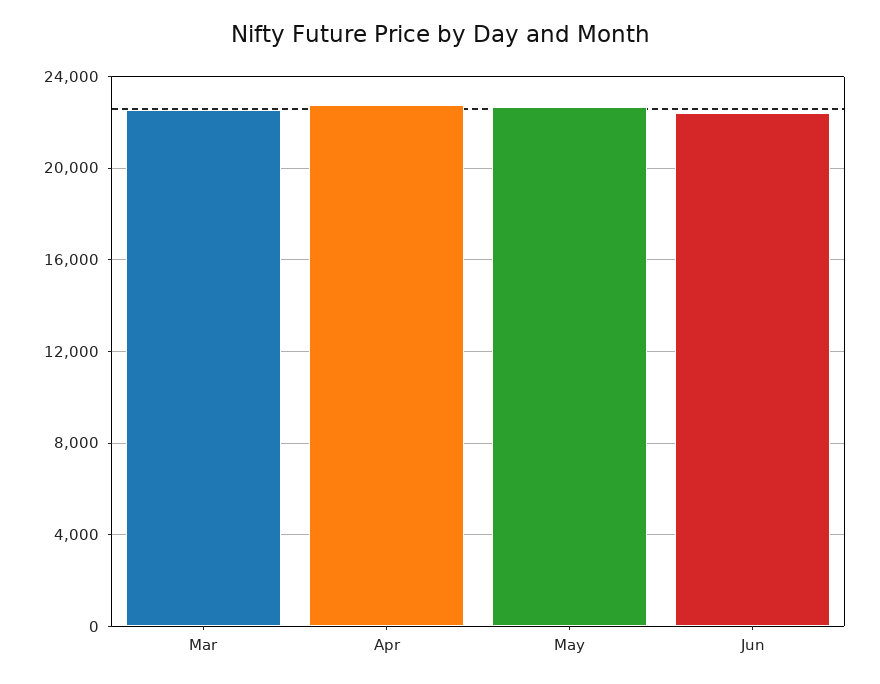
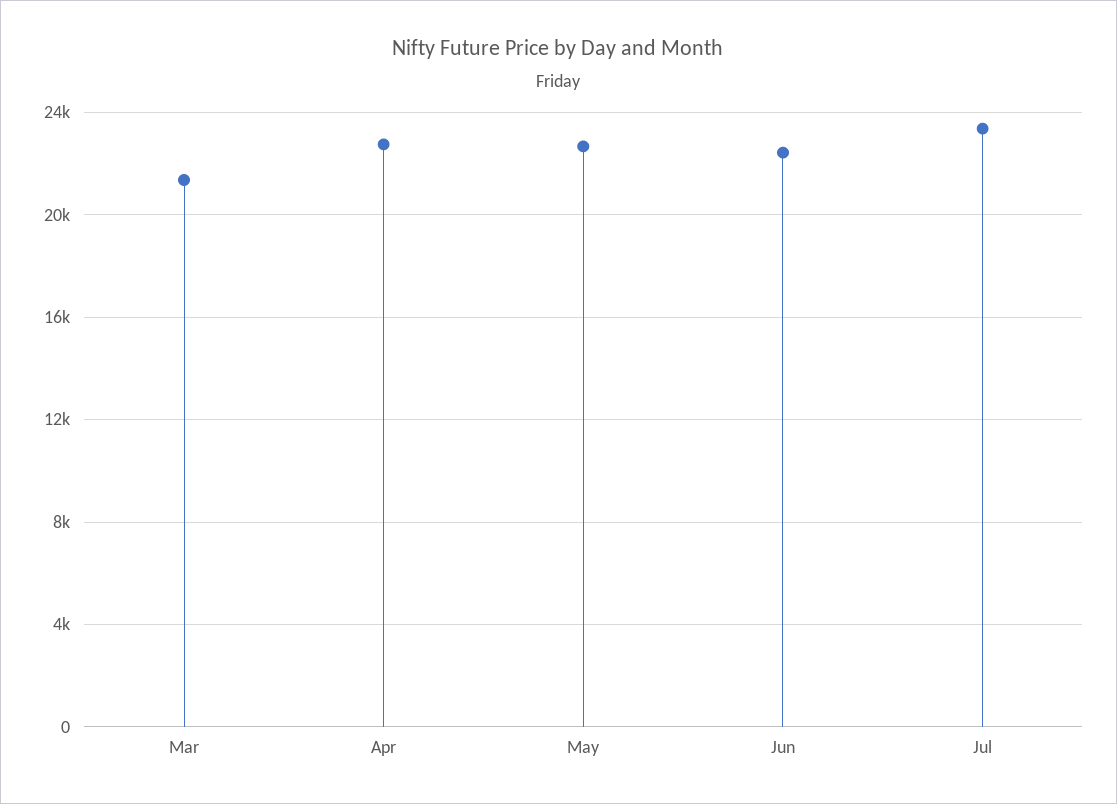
Mar: 22500 -> 21500
Jul: none -> 23500

